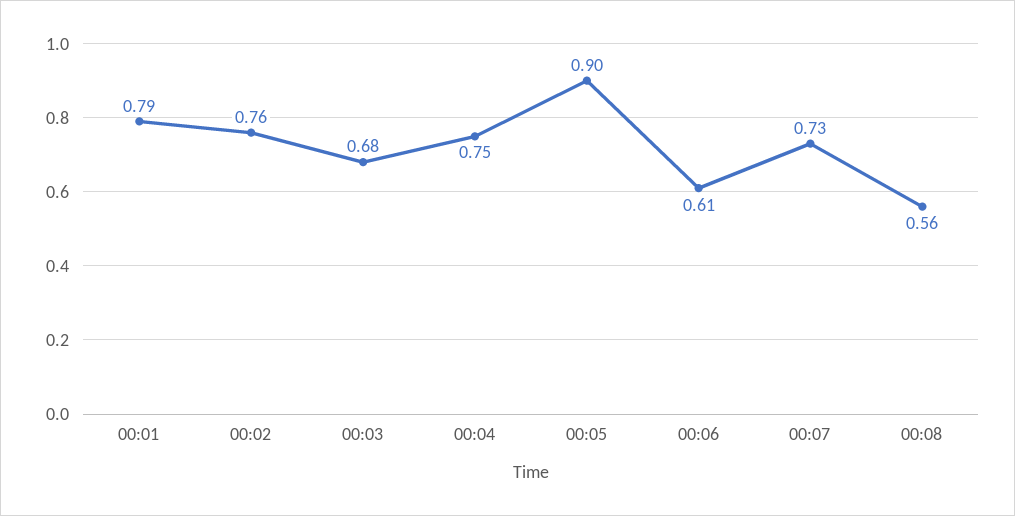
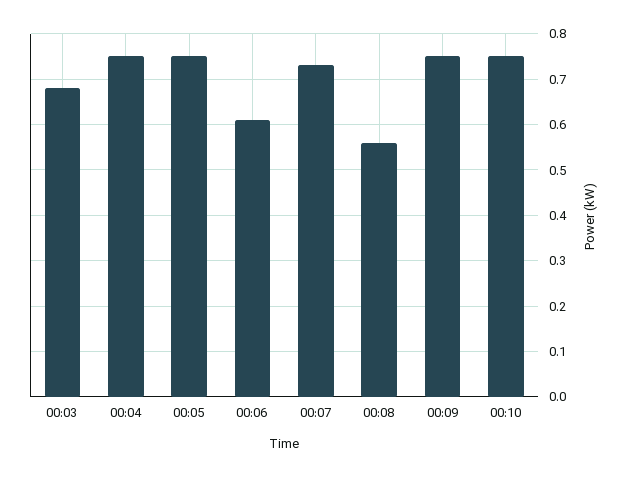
00:01: 0.79 -> none
00:02: 0.76 -> none
00:05: 0.9 -> 0.75
00:09: none -> 0.75
00:10: none -> 0.75

